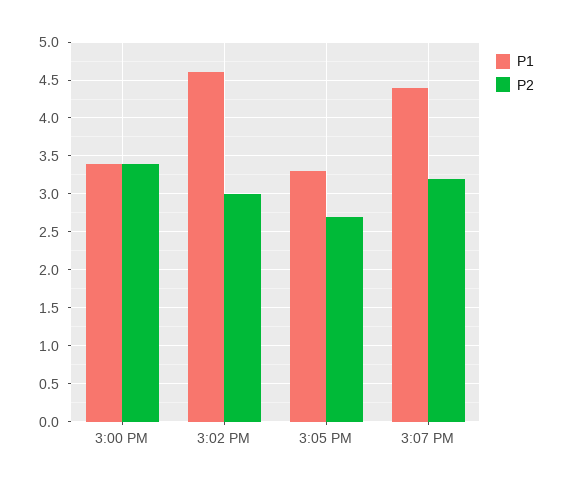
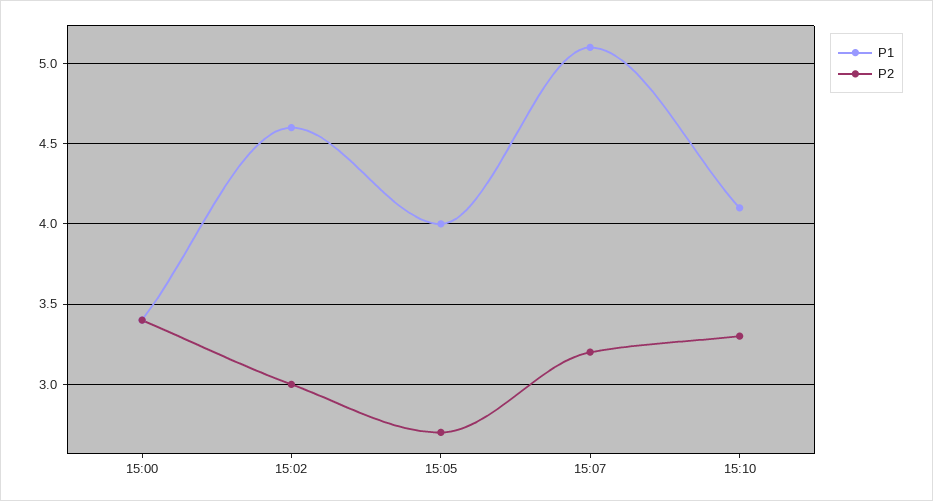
P1, 3:05 PM: 3.3 -> 4
P1, 3:07 PM: 4.4 -> 5.1
P1, 15:10: none -> 4.1
P2, 15:10: none -> 3.3

